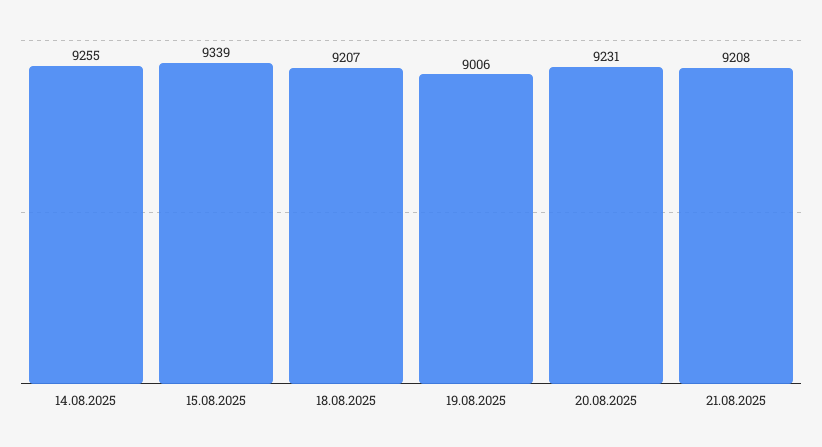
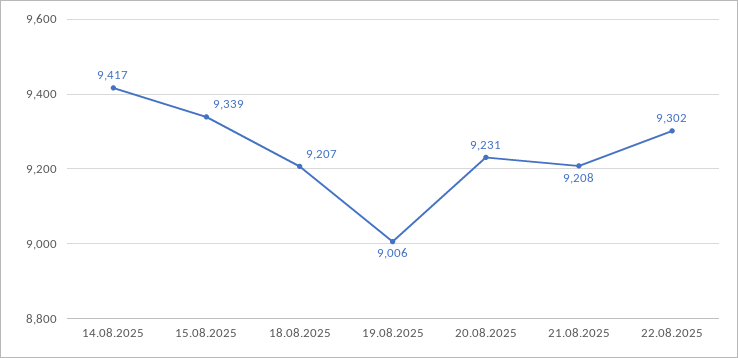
14.08.2025: 9255 -> 9417
22.08.2025: none -> 9302

